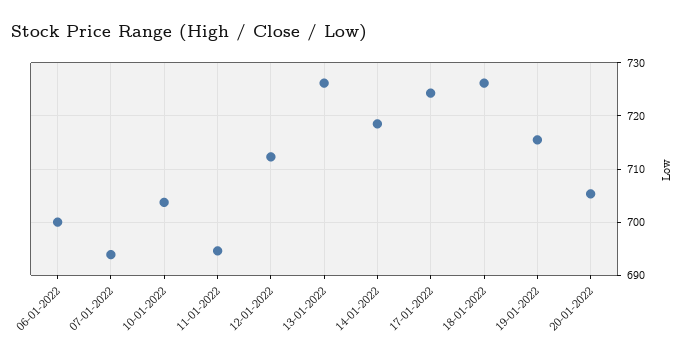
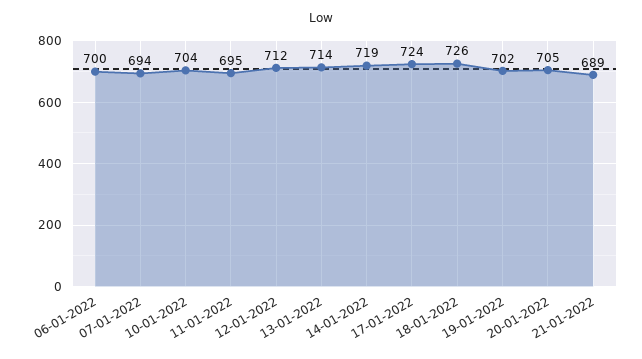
13-01-2022: 726 -> 714
19-01-2022: 716 -> 702
21-01-2022: none -> 689

